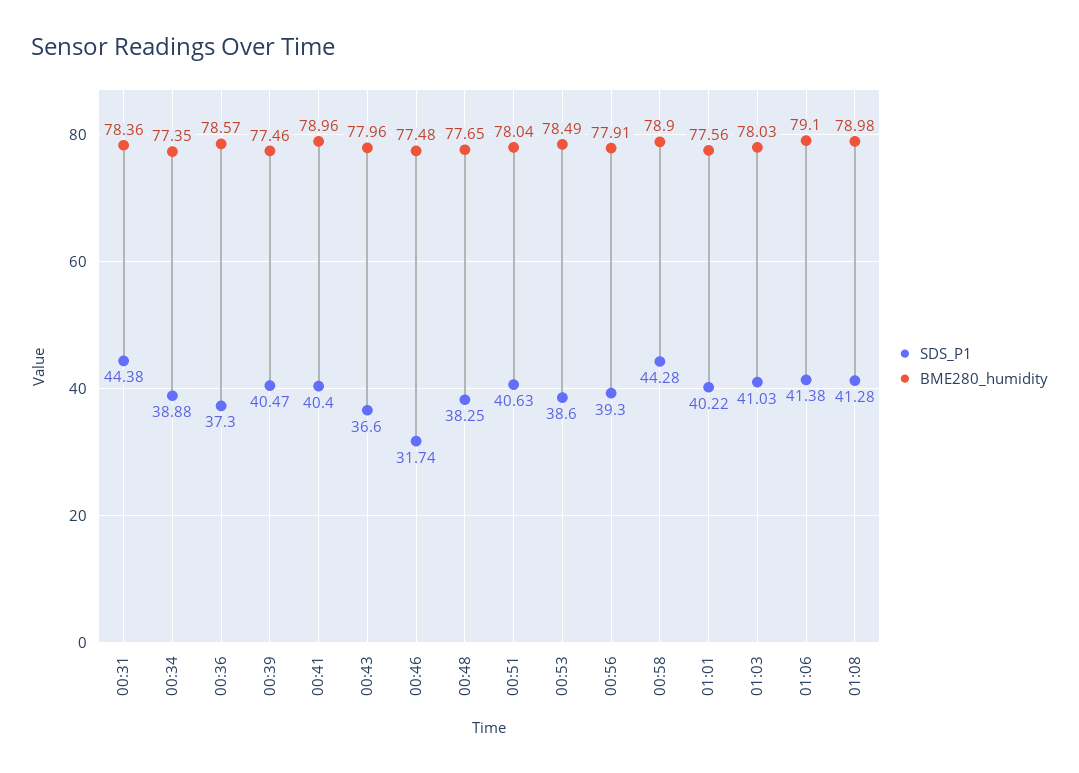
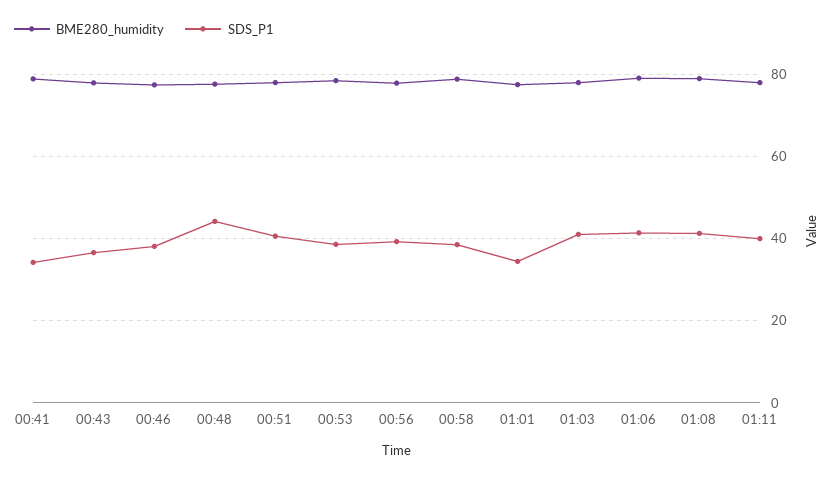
SDS_P1, 00:31: 44.38 -> none
BME280_humidity, 00:31: 78.36 -> none
SDS_P1, 00:34: 38.88 -> none
BME280_humidity, 00:34: 77.35 -> none
SDS_P1, 00:36: 37.3 -> none
BME280_humidity, 00:36: 78.57 -> none
SDS_P1, 00:39: 40.47 -> none
BME280_humidity, 00:39: 77.46 -> none
SDS_P1, 00:41: 40.4 -> 34
SDS_P1, 00:46: 31.74 -> 38
SDS_P1, 00:48: 38.25 -> 44
SDS_P1, 00:58: 44.28 -> 38
SDS_P1, 01:01: 40.22 -> 34
BME280_humidity, 01:11: none -> 78
SDS_P1, 01:11: none -> 40

